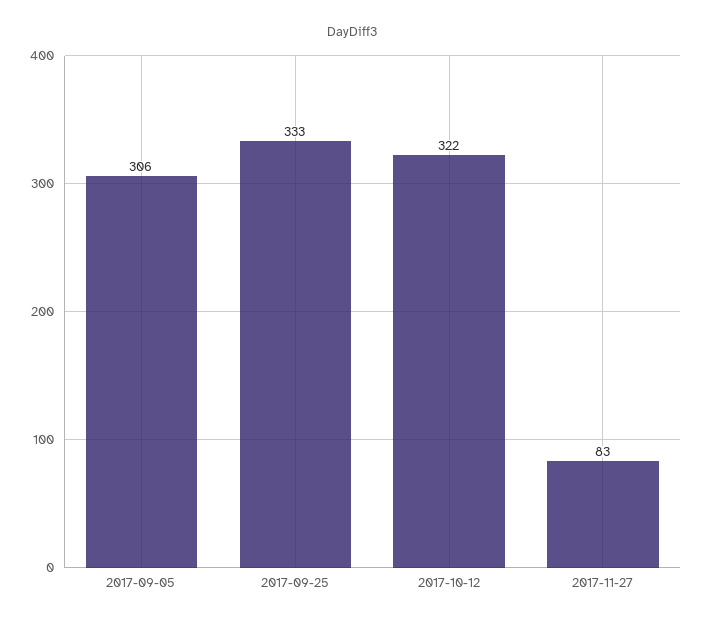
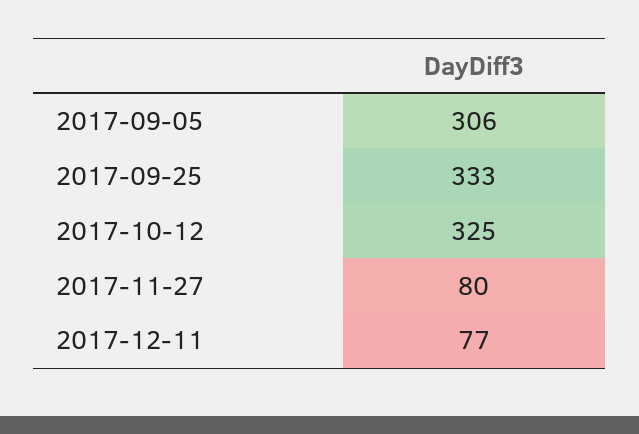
2017-10-12: 322 -> 325
2017-11-27: 83 -> 80
2017-12-11: none -> 77

